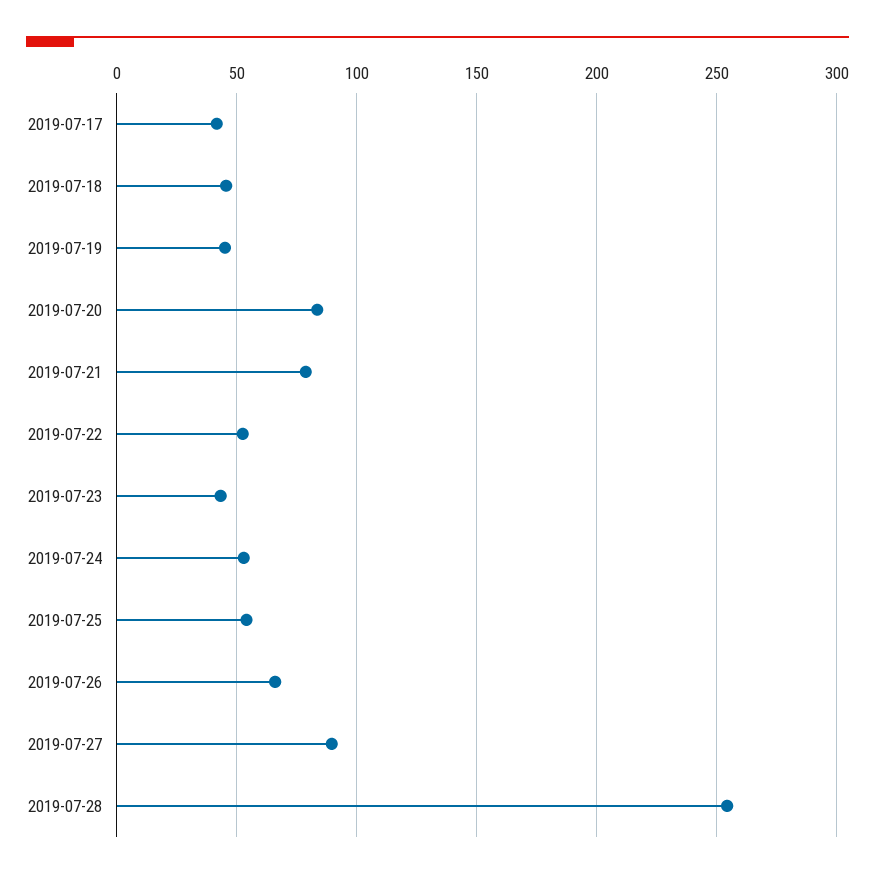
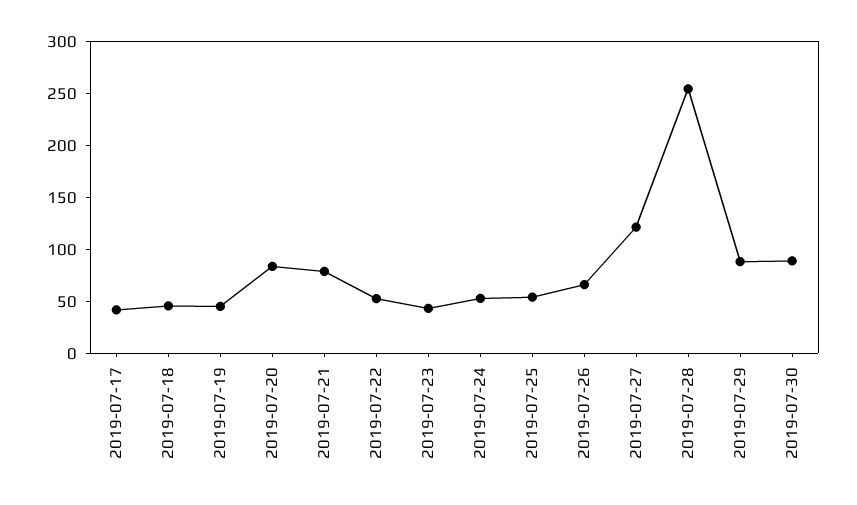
2019-07-27: 90 -> 120
2019-07-29: none -> 90
2019-07-30: none -> 90

